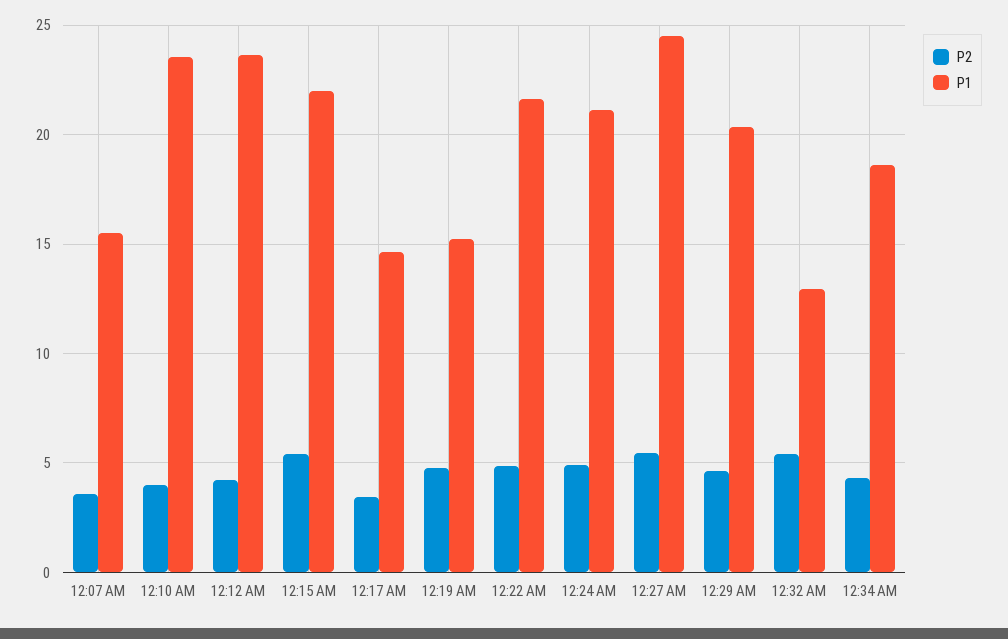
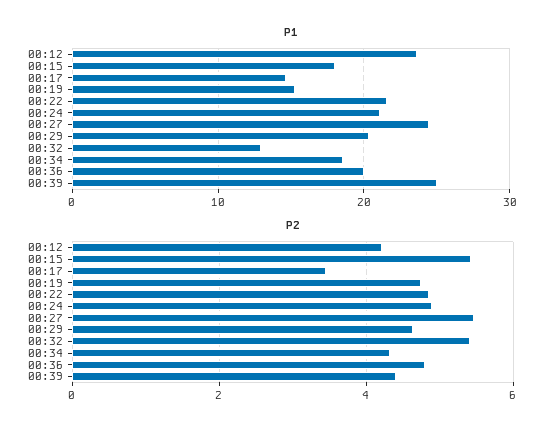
P2, 12:07 AM: 3.5 -> none
P1, 12:07 AM: 15.5 -> none
P2, 12:10 AM: 4 -> none
P1, 12:10 AM: 23.5 -> none
P1, 12:15 AM: 22 -> 18
P1, 00:36: none -> 20
P1, 00:39: none -> 25
P2, 00:36: none -> 4.8
P2, 00:39: none -> 4.4

